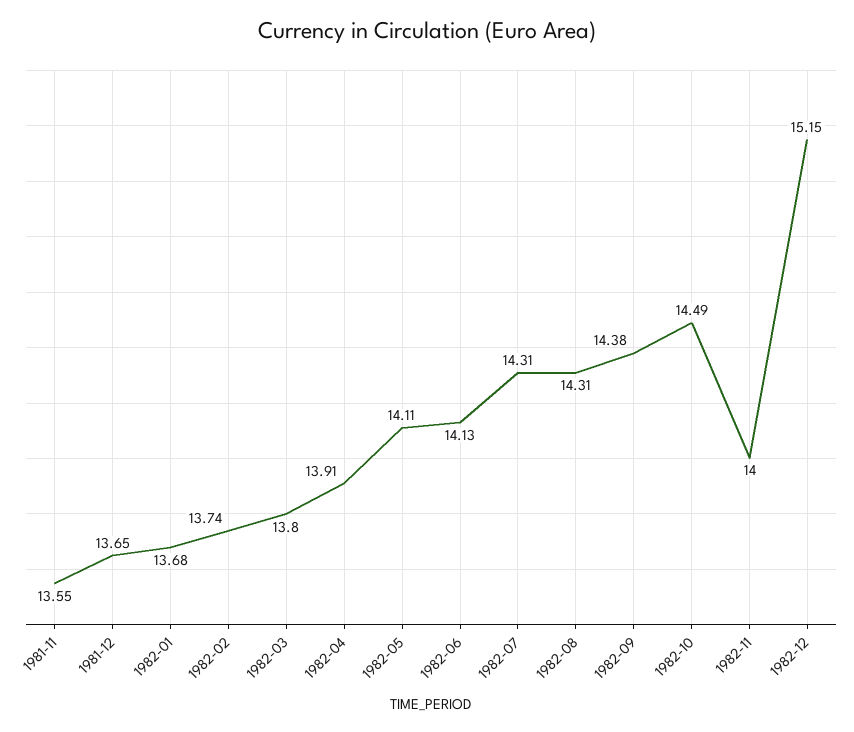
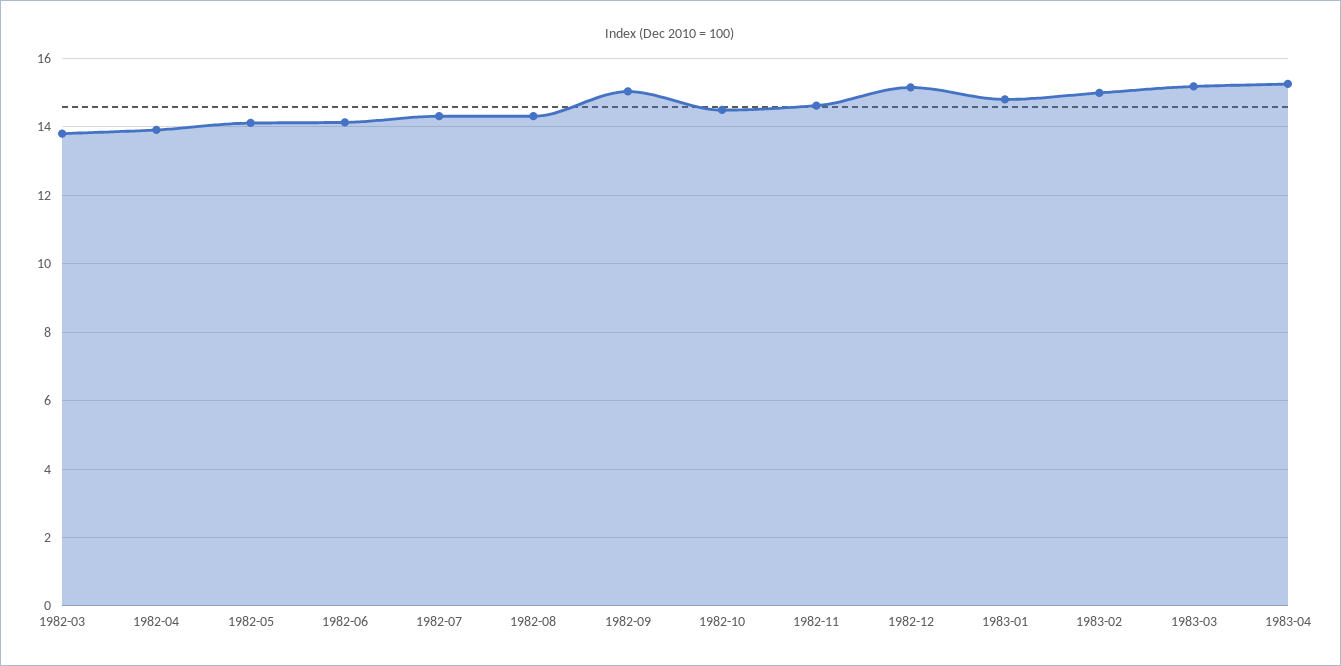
1981-11: 13.55 -> none
1981-12: 13.65 -> none
1982-01: 13.68 -> none
1982-02: 13.74 -> none
1982-09: 14.38 -> 15
1982-11: 14 -> 14.6
1983-01: none -> 14.8
1983-02: none -> 15
1983-03: none -> 15.2
1983-04: none -> 15.2

